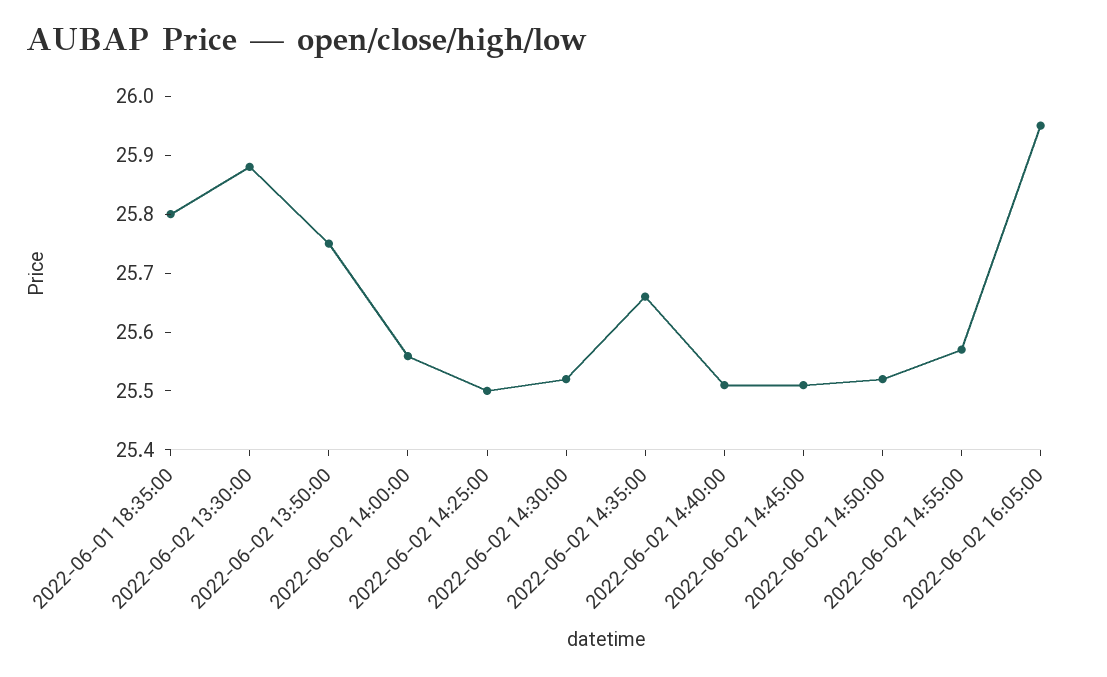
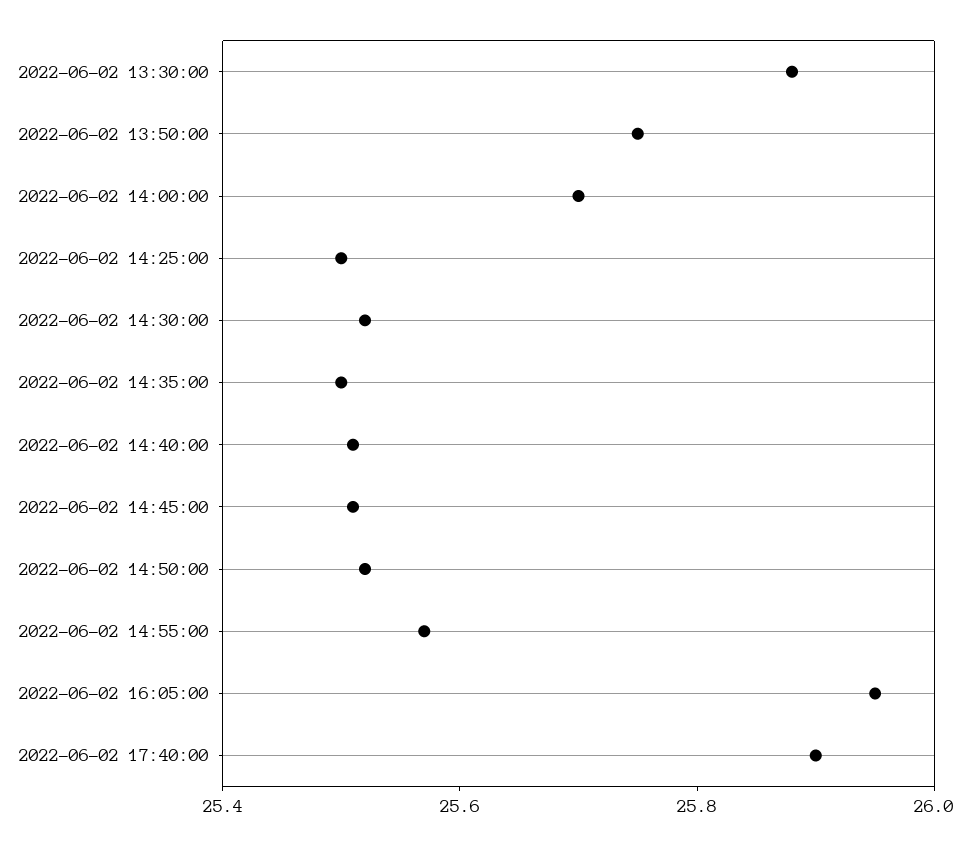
2022-06-01 18:35:00: 25.8 -> none
2022-06-02 14:00:00: 25.56 -> 25.7
2022-06-02 14:35:00: 25.66 -> 25.5
2022-06-02 17:40:00: none -> 25.9

